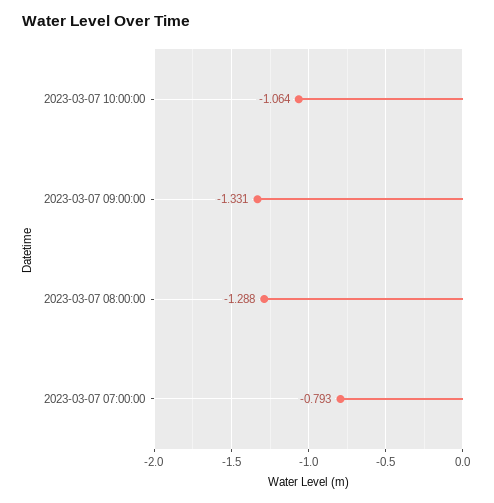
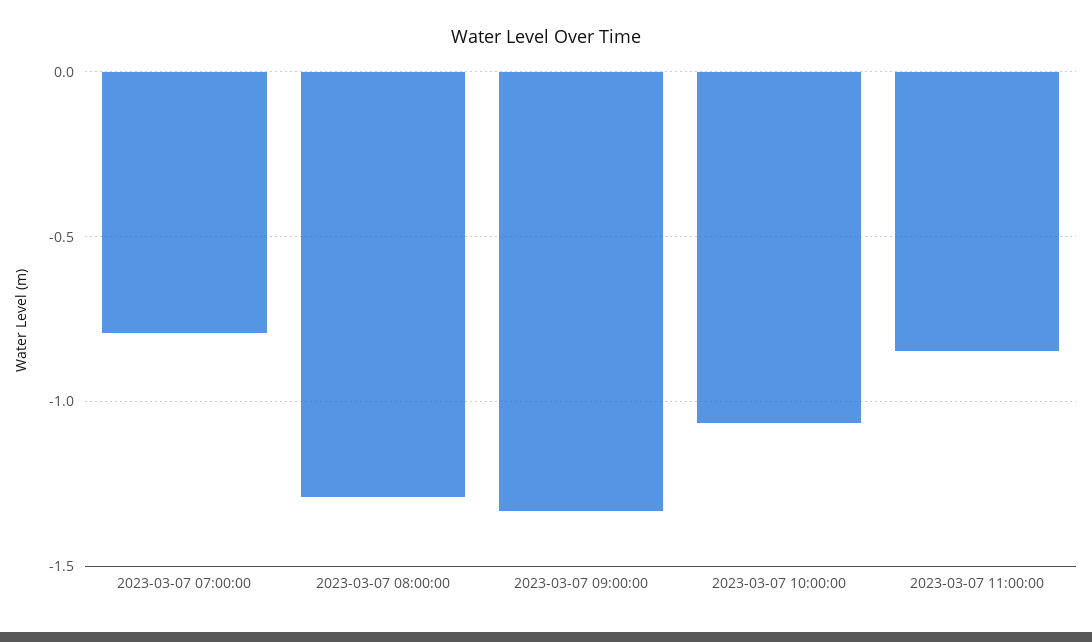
2023-03-07 11:00:00: none -> -0.85

